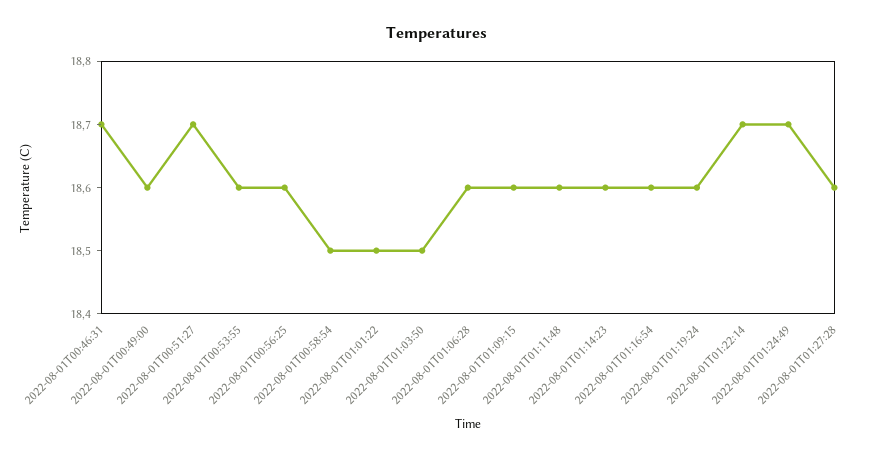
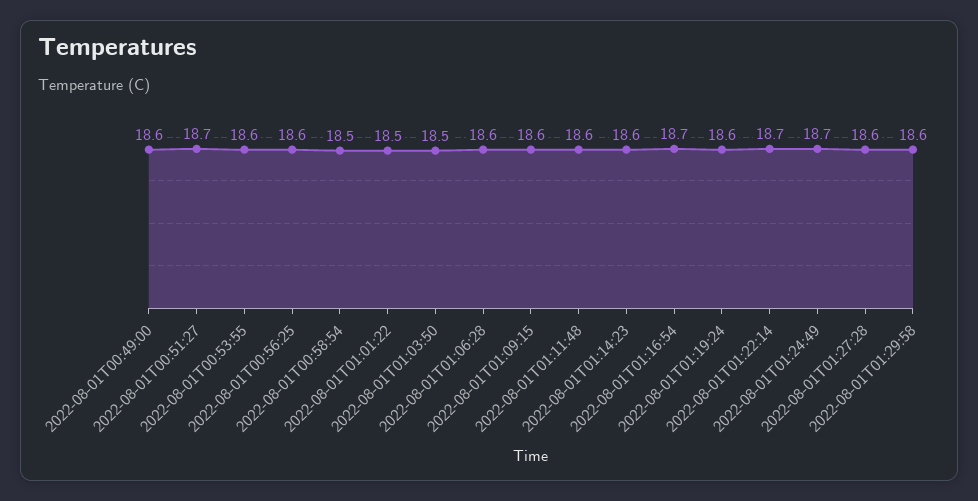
2022-08-01T00:46:31: 18.7 -> none
2022-08-01T01:16:54: 18.6 -> 18.7
2022-08-01T01:29:58: none -> 18.6

